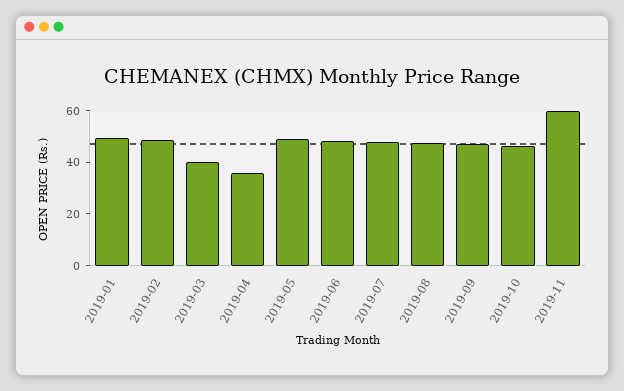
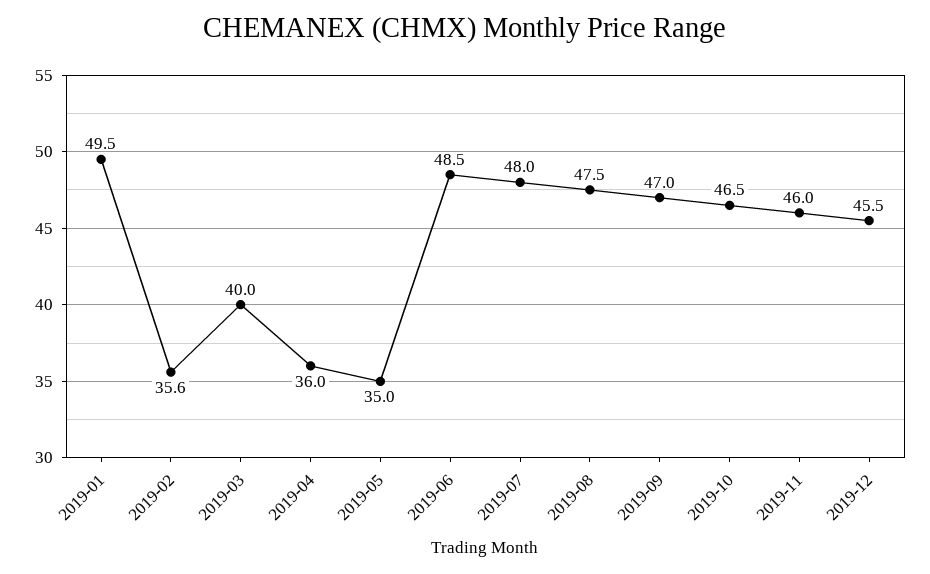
2019-02: 50 -> 35.6
2019-05: 50 -> 35
2019-11: 60 -> 46
2019-12: none -> 45.5

